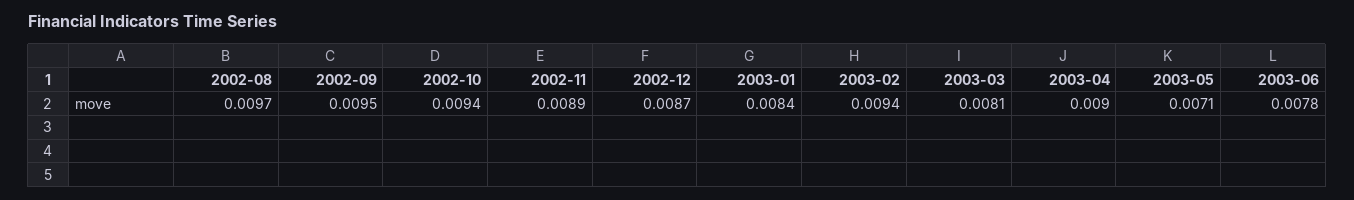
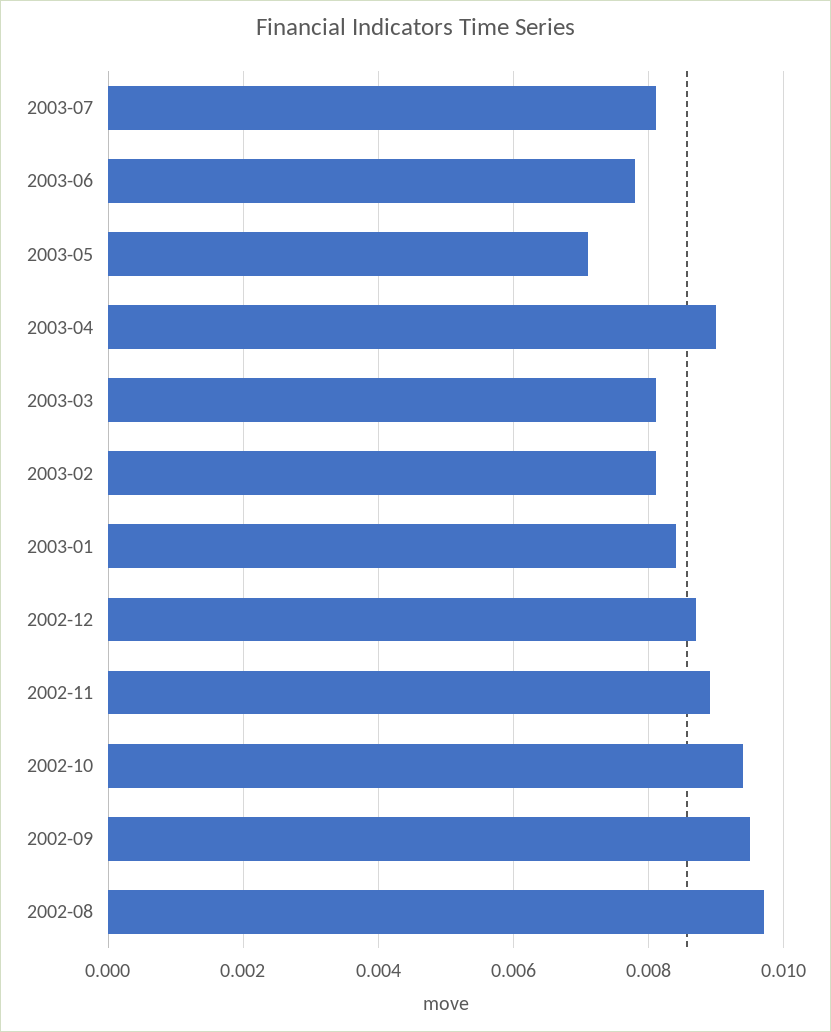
2003-02: 0.0094 -> 0.008
2003-07: none -> 0.008

